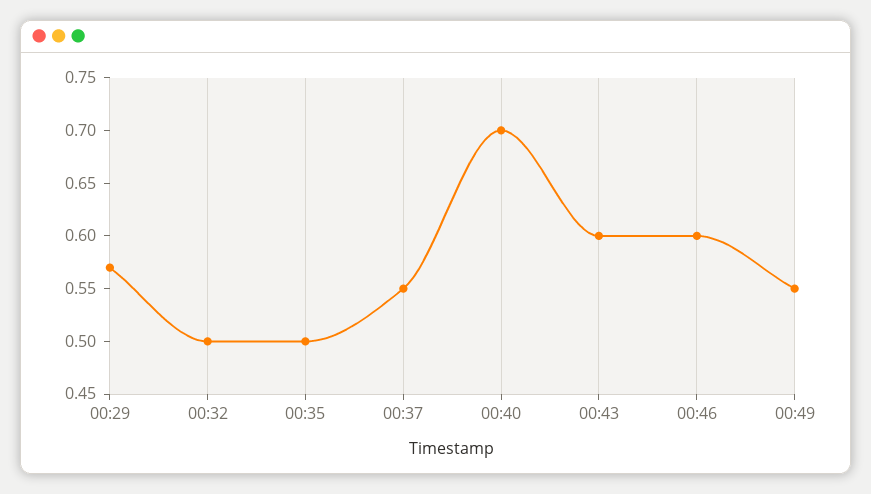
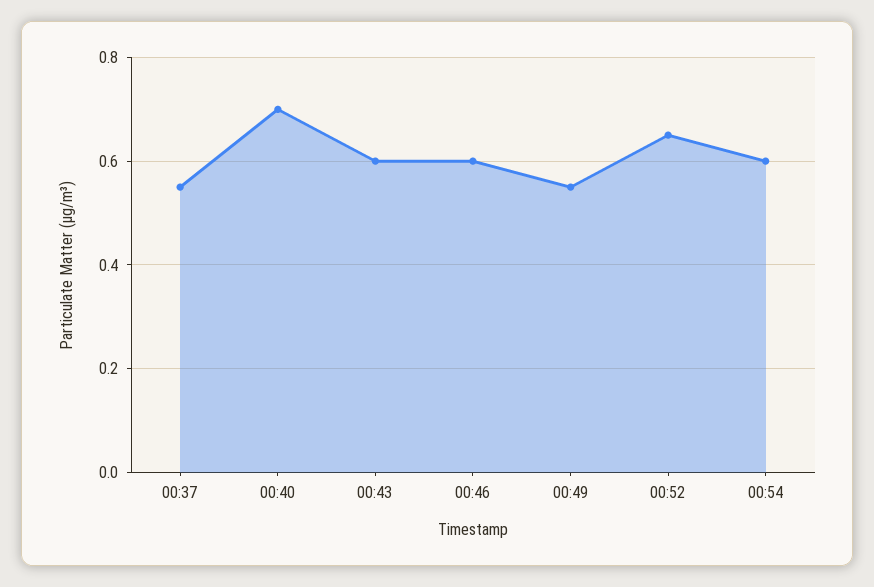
00:29: 0.57 -> none
00:32: 0.5 -> none
00:35: 0.5 -> none
00:52: none -> 0.65
00:54: none -> 0.6

